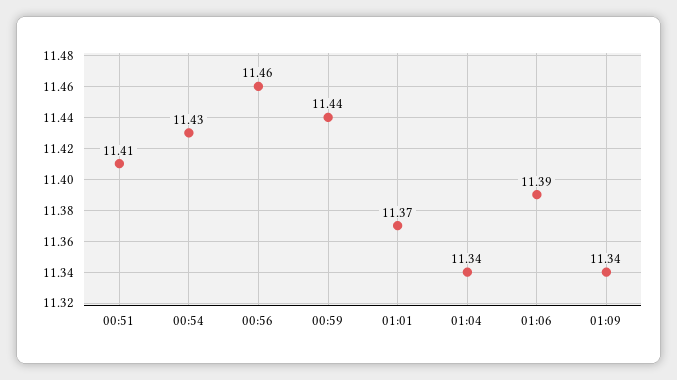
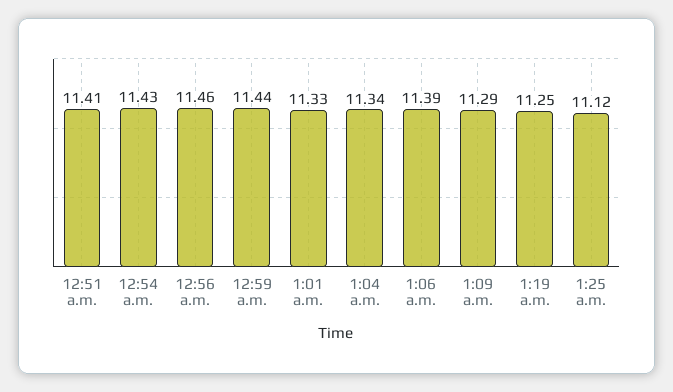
01:01: 11.37 -> 11.33
01:09: 11.34 -> 11.29
1:19 a.m.: none -> 11.25
1:25 a.m.: none -> 11.12

